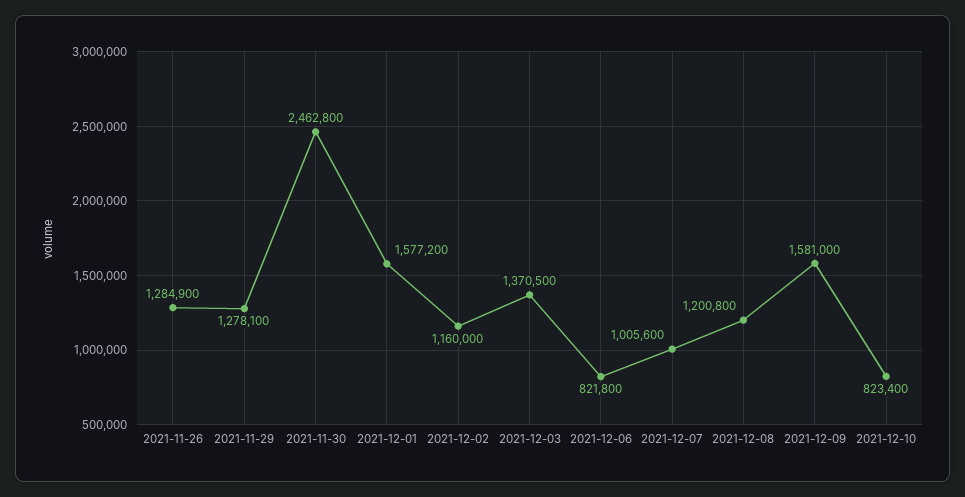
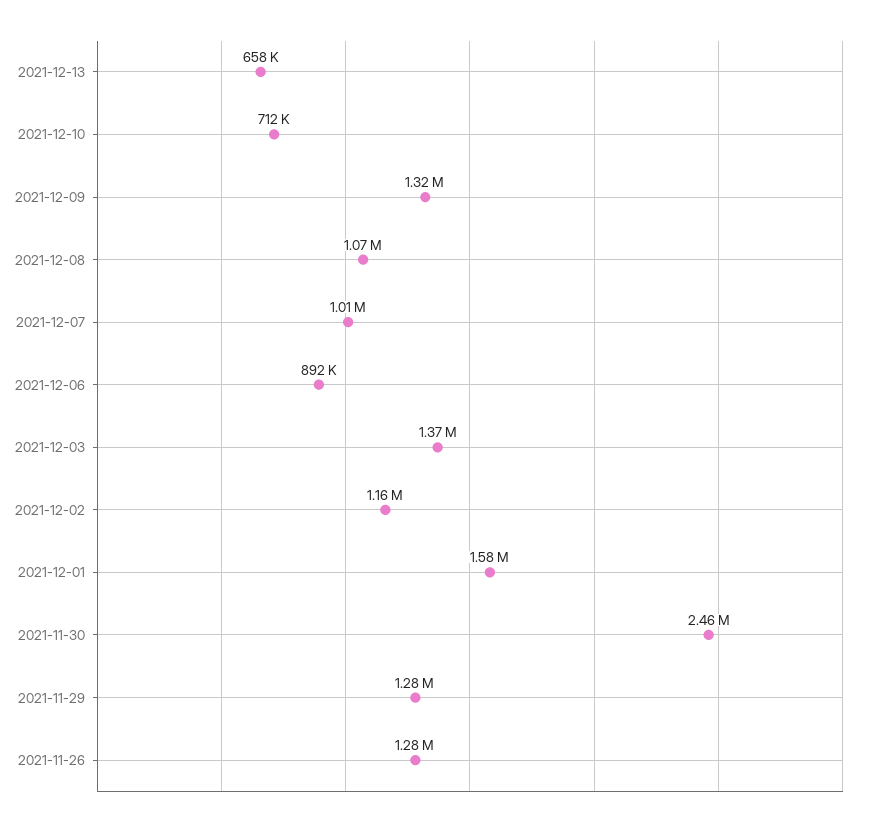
2021-12-06: 821800 -> 892000
2021-12-08: 1200800 -> 1070000
2021-12-09: 1581000 -> 1320000
2021-12-10: 823400 -> 712000
2021-12-13: none -> 658000

